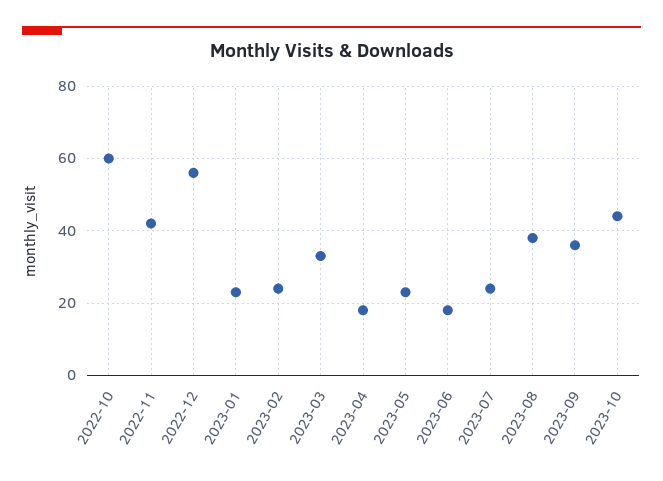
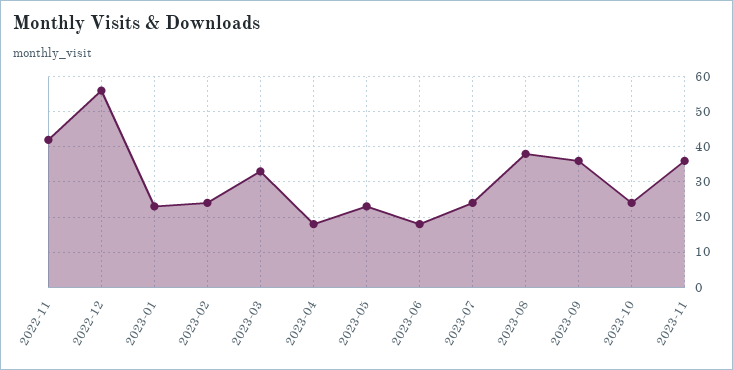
2022-10: 60 -> none
2023-10: 45 -> 25
2023-11: none -> 35

